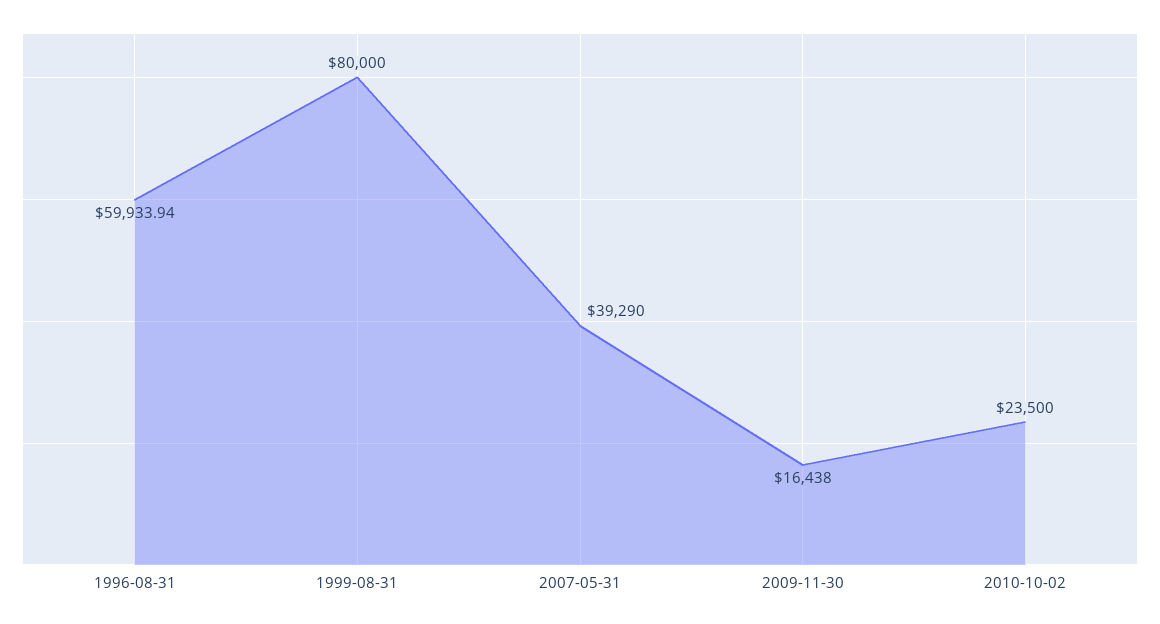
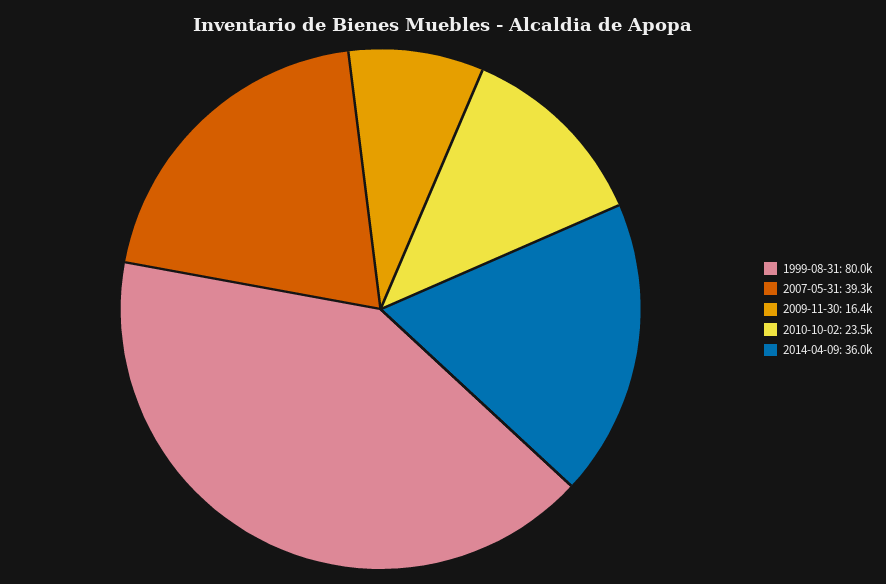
1996-08-31: 59933.94 -> none
2014-04-09: none -> 36000

